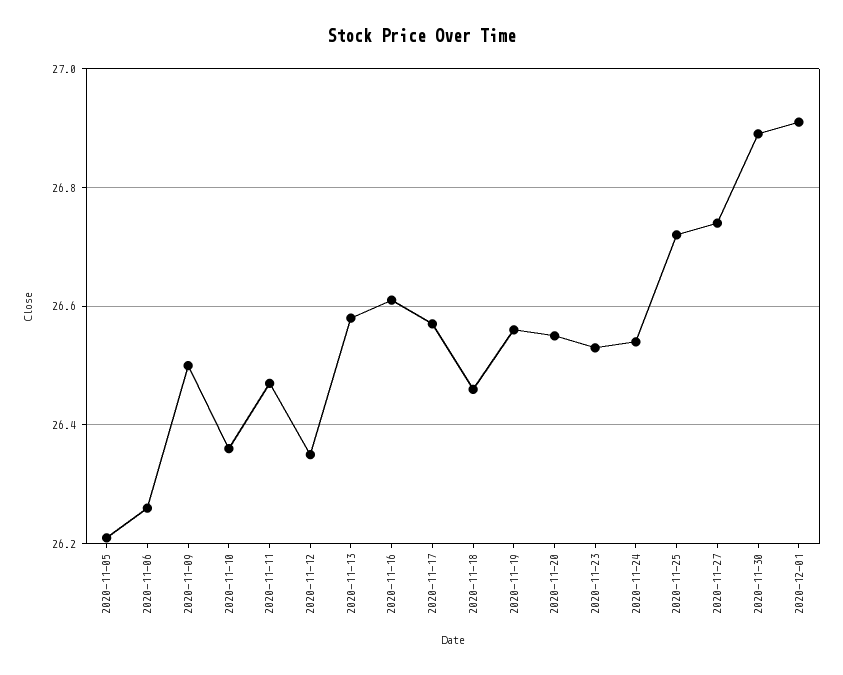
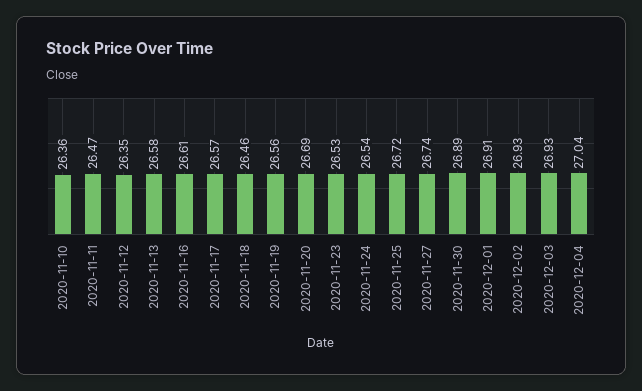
2020-11-05: 26.2 -> none
2020-11-06: 26.25 -> none
2020-11-09: 26.5 -> none
2020-11-20: 26.55 -> 26.69
2020-12-02: none -> 26.93
2020-12-03: none -> 26.93
2020-12-04: none -> 27.04

